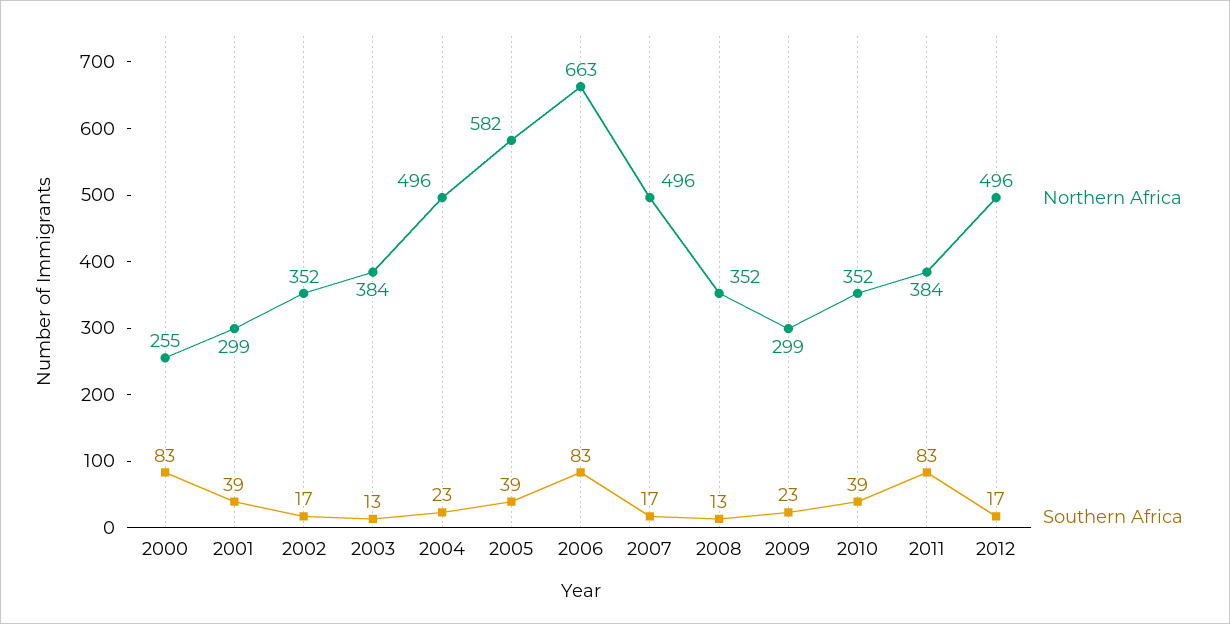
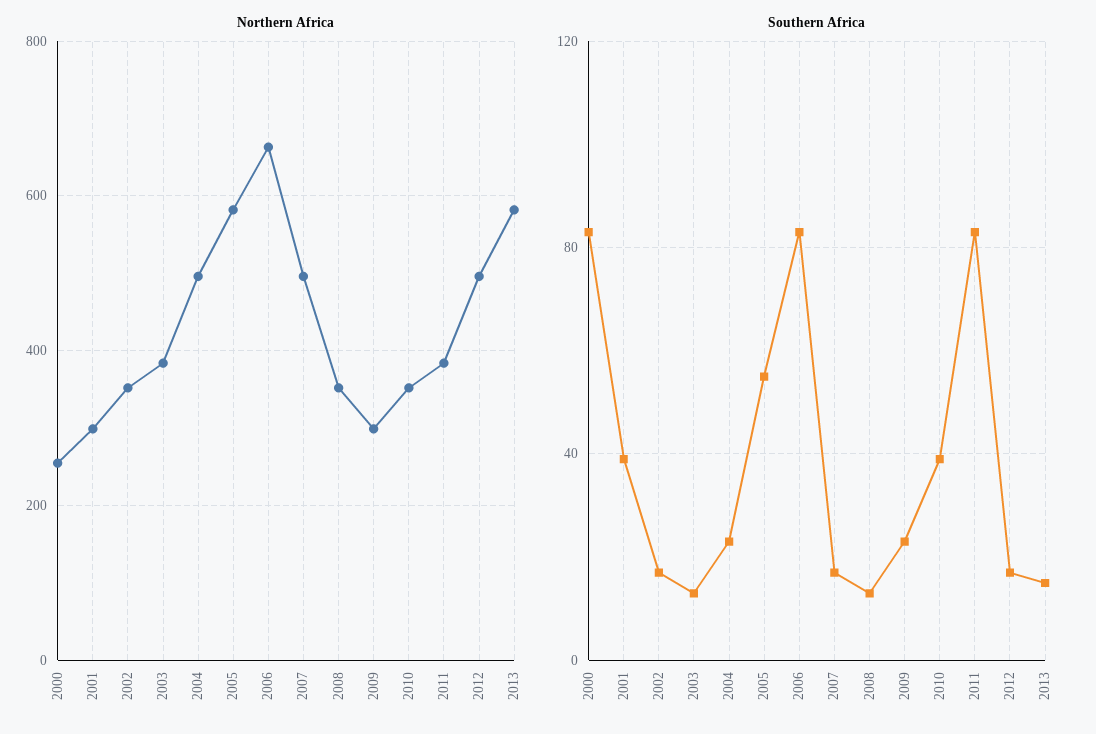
Southern Africa, 2005: 39 -> 55
Northern Africa, 2013: none -> 580
Southern Africa, 2013: none -> 15

